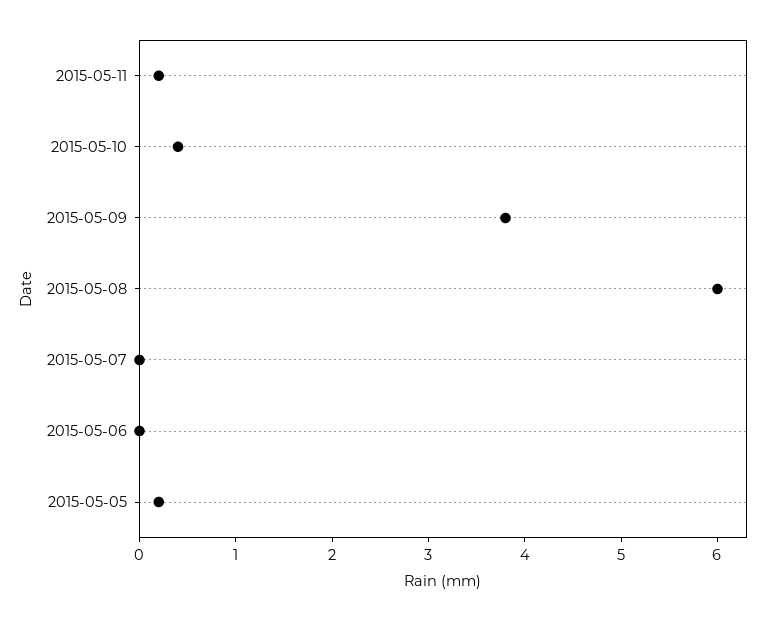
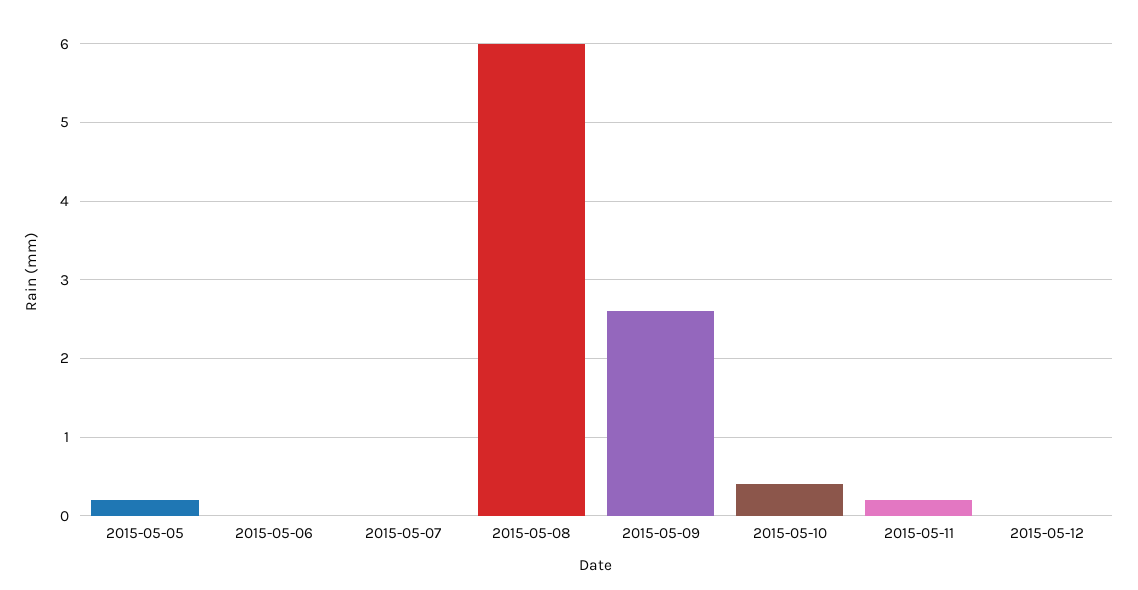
2015-05-09: 3.8 -> 2.6
2015-05-12: none -> 0

